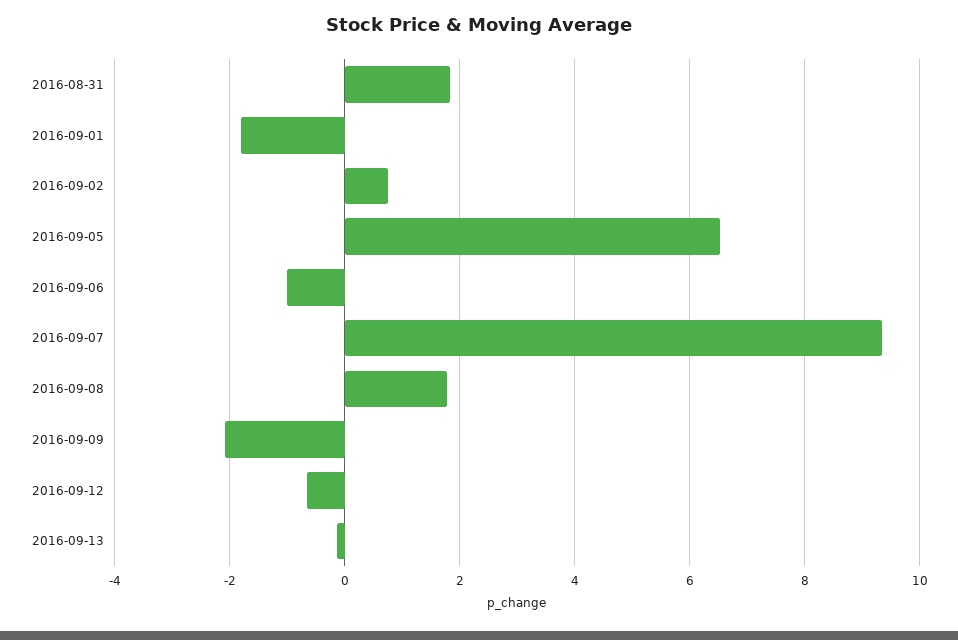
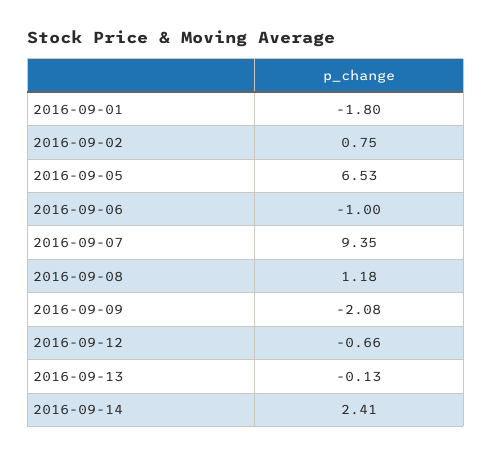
2016-08-31: 1.8 -> none
2016-09-08: 1.8 -> 1.18
2016-09-14: none -> 2.41

